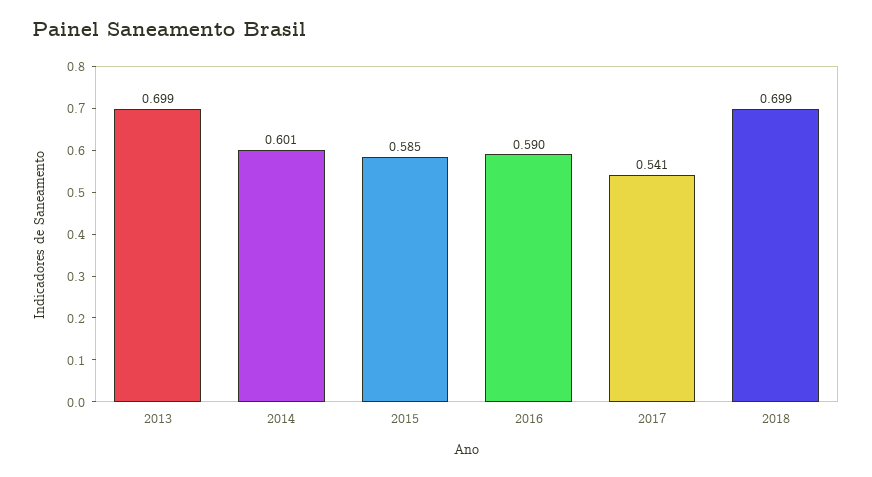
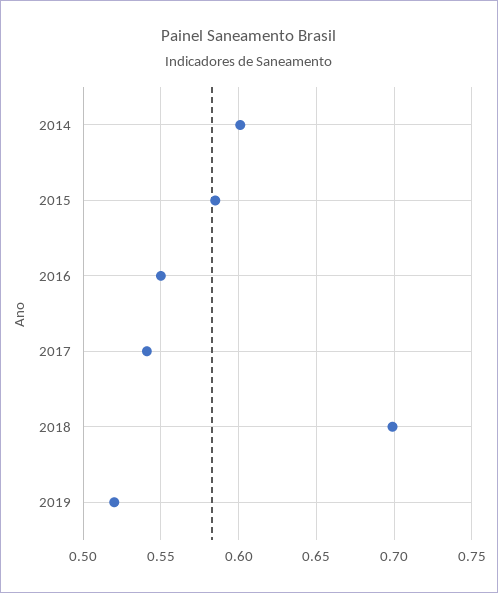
2013: 0.699 -> none
2016: 0.59 -> 0.55
2019: none -> 0.52

